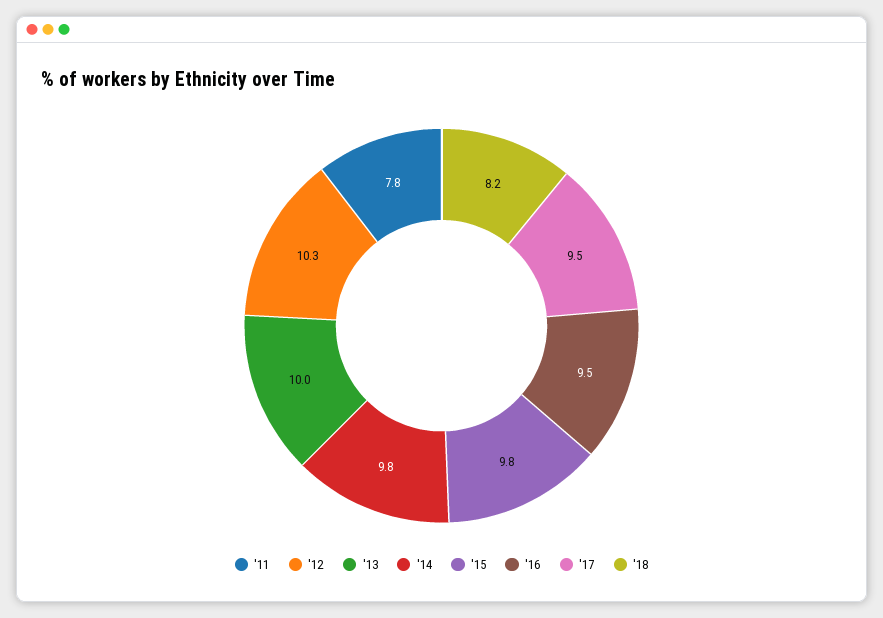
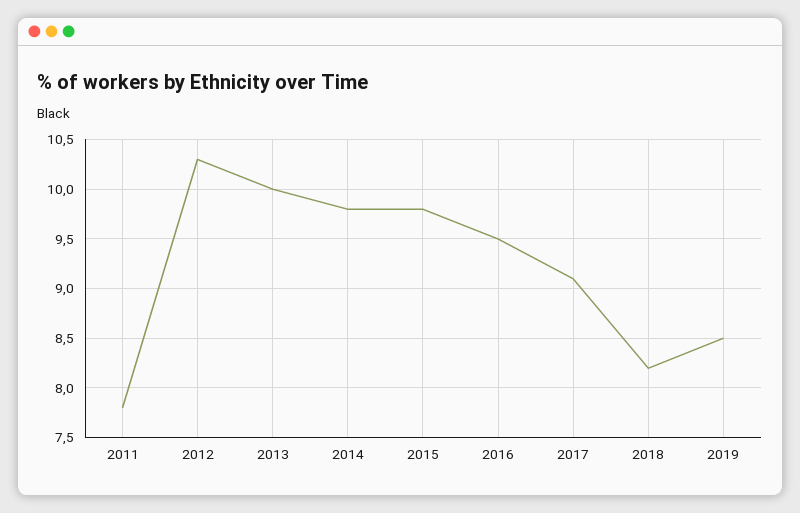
'17: 9.5 -> 9.1
2019: none -> 8.5

